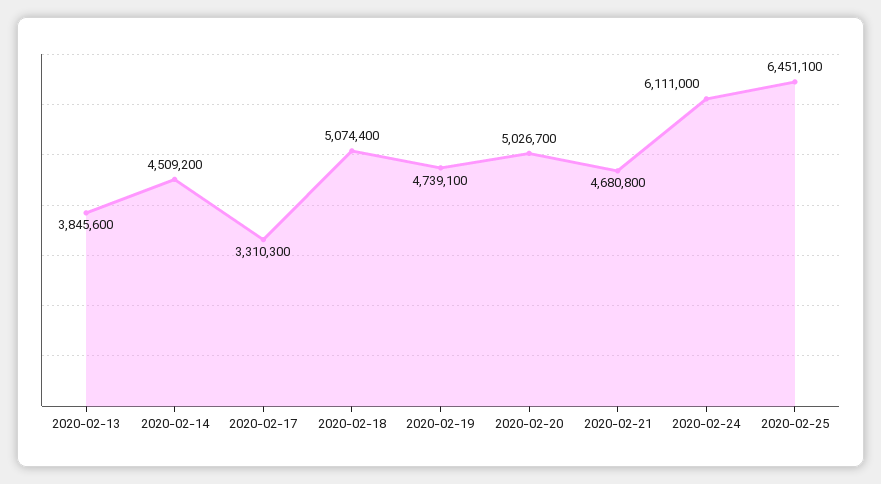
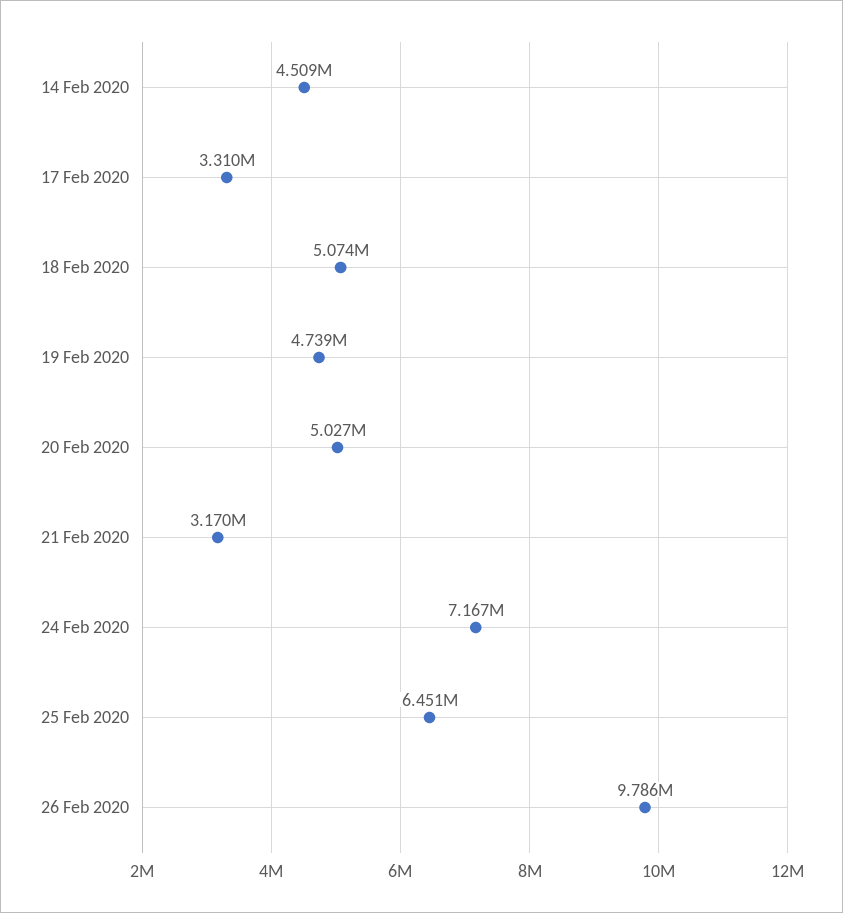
2020-02-13: 3845600 -> none
2020-02-21: 4680800 -> 3170000
2020-02-24: 6111000 -> 7167000
26 Feb 2020: none -> 9786000

